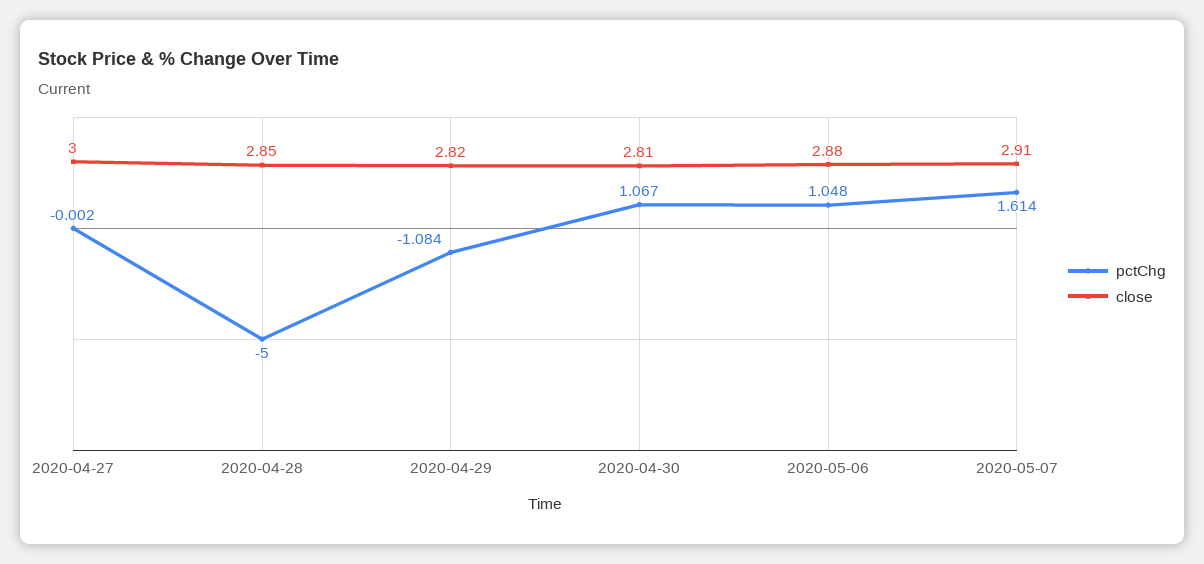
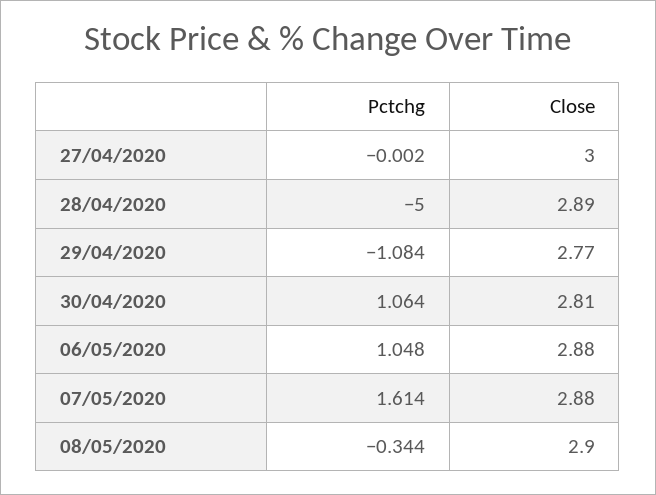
close, 2020-04-28: 2.85 -> 2.89
close, 2020-04-29: 2.82 -> 2.77
pctChg, 2020-04-30: 1.067 -> 1.064
close, 2020-05-07: 2.91 -> 2.88
pctChg, 08/05/2020: none -> -0.344
close, 08/05/2020: none -> 2.9

